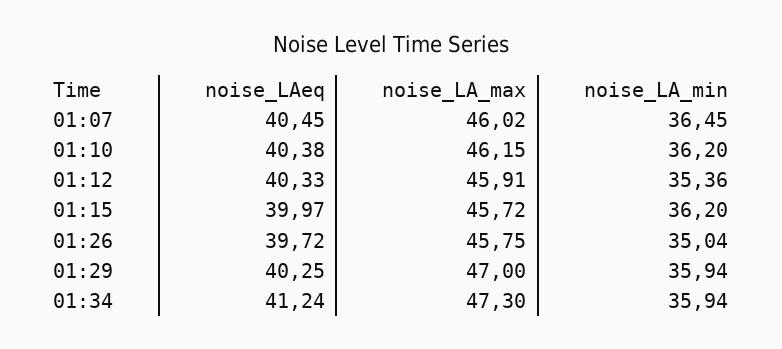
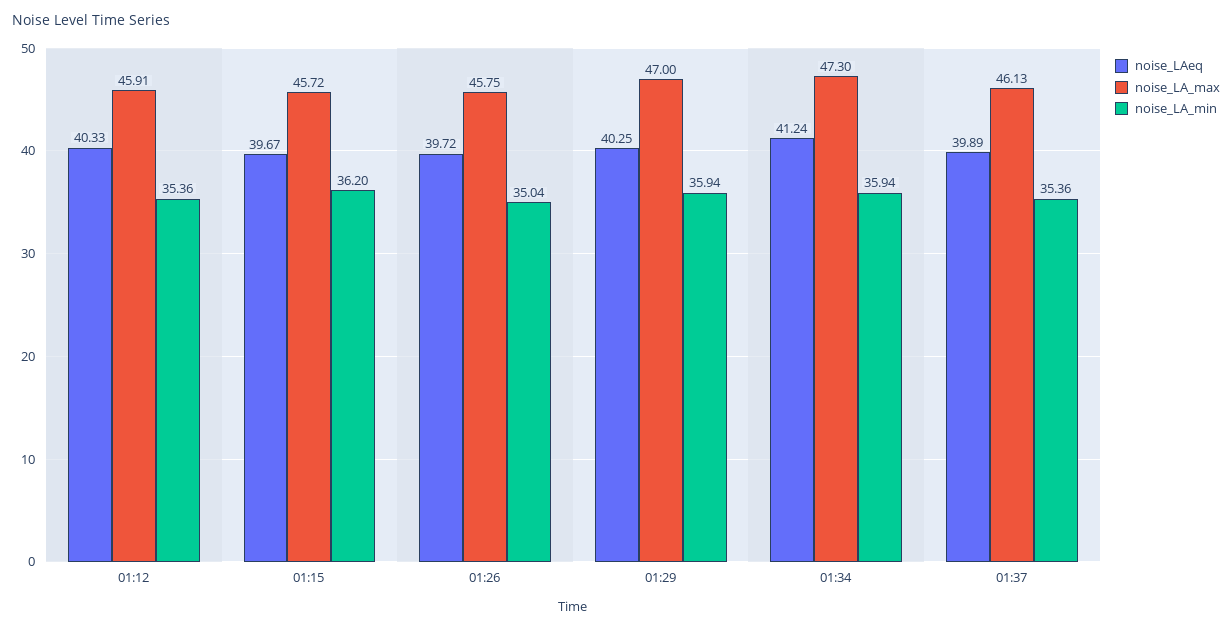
noise_LAeq, 01:07: 40.45 -> none
noise_LA_max, 01:07: 46.02 -> none
noise_LA_min, 01:07: 36.45 -> none
noise_LAeq, 01:10: 40.38 -> none
noise_LA_max, 01:10: 46.15 -> none
noise_LA_min, 01:10: 36.2 -> none
noise_LAeq, 01:15: 39.97 -> 39.67
noise_LAeq, 01:37: none -> 39.89
noise_LA_max, 01:37: none -> 46.13
noise_LA_min, 01:37: none -> 35.36

